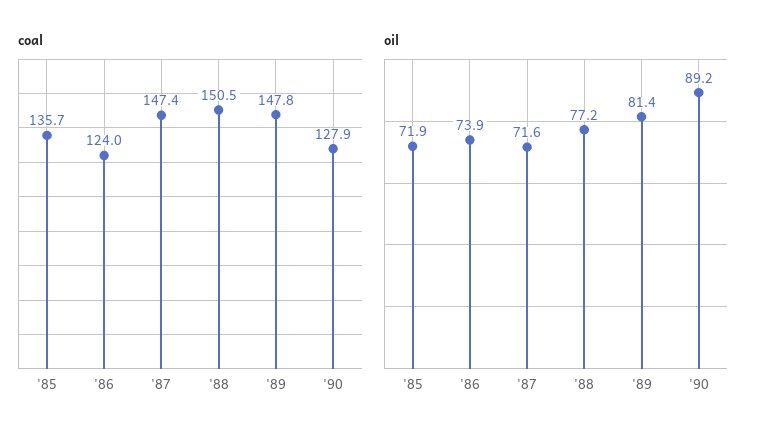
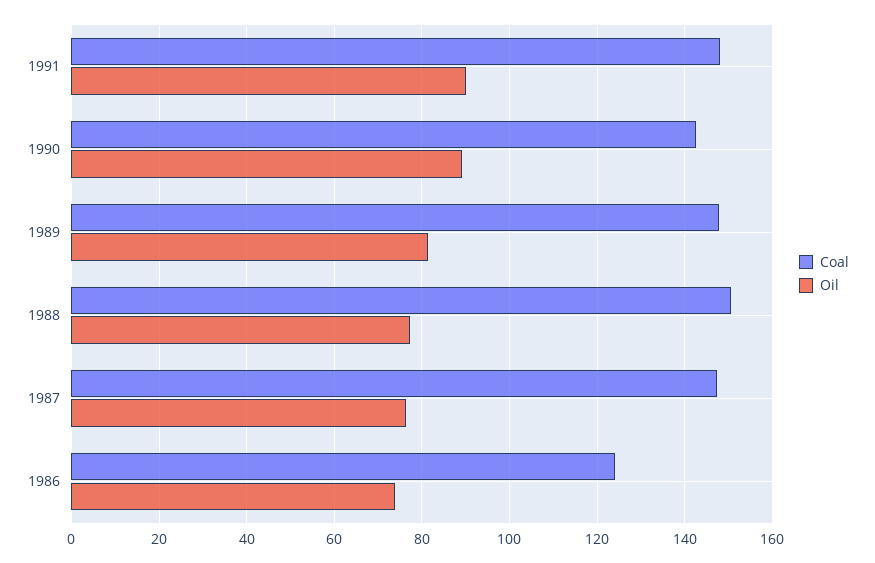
coal, '85: 135.7 -> none
coal, '90: 127.9 -> 142
oil, '85: 71.9 -> none
oil, '87: 71.6 -> 76
coal, 1991: none -> 148
oil, 1991: none -> 90

